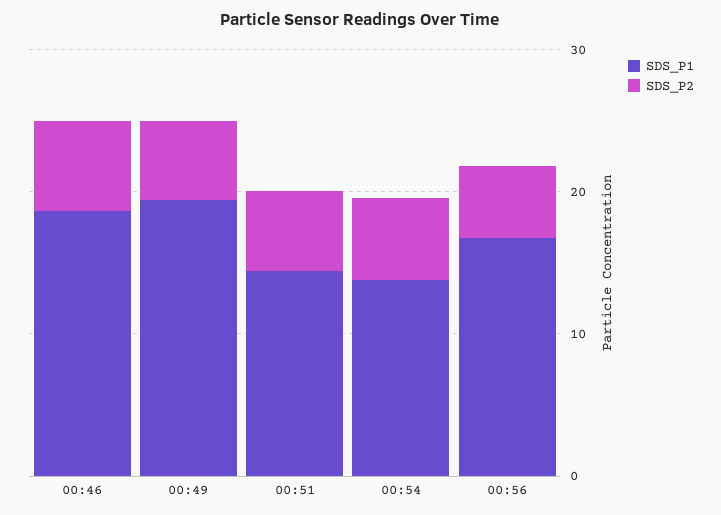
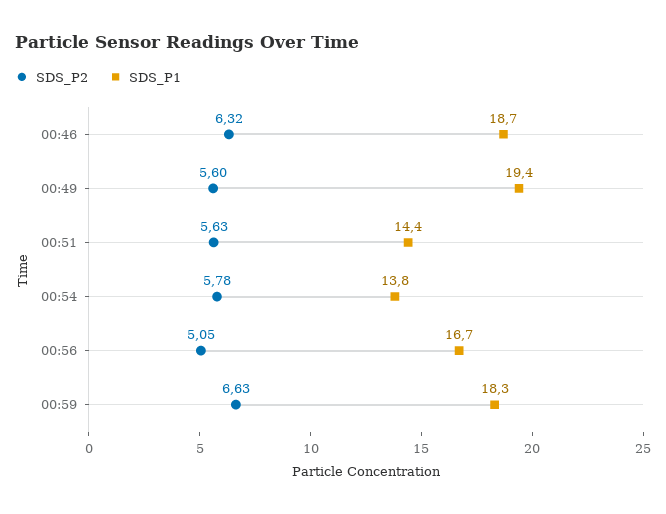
SDS_P2, 00:59: none -> 6.63
SDS_P1, 00:59: none -> 18.3

